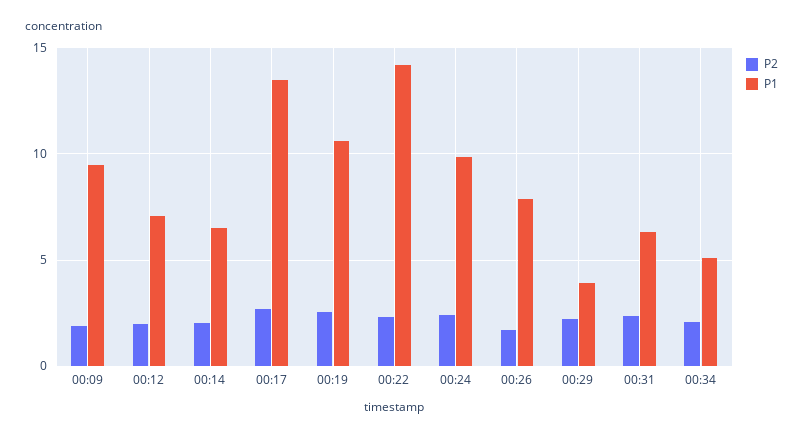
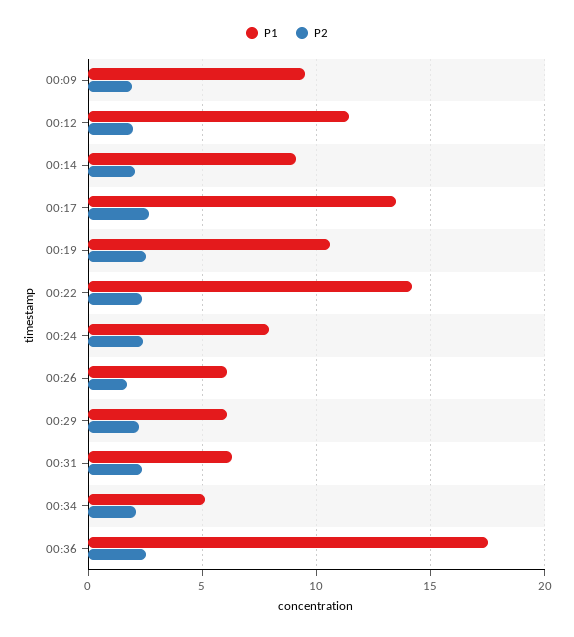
P1, 00:12: 7 -> 11.5
P1, 00:14: 6.5 -> 9
P1, 00:24: 10 -> 8
P1, 00:26: 8 -> 6
P1, 00:29: 4 -> 6
P1, 00:36: none -> 17.5
P2, 00:36: none -> 2.5

